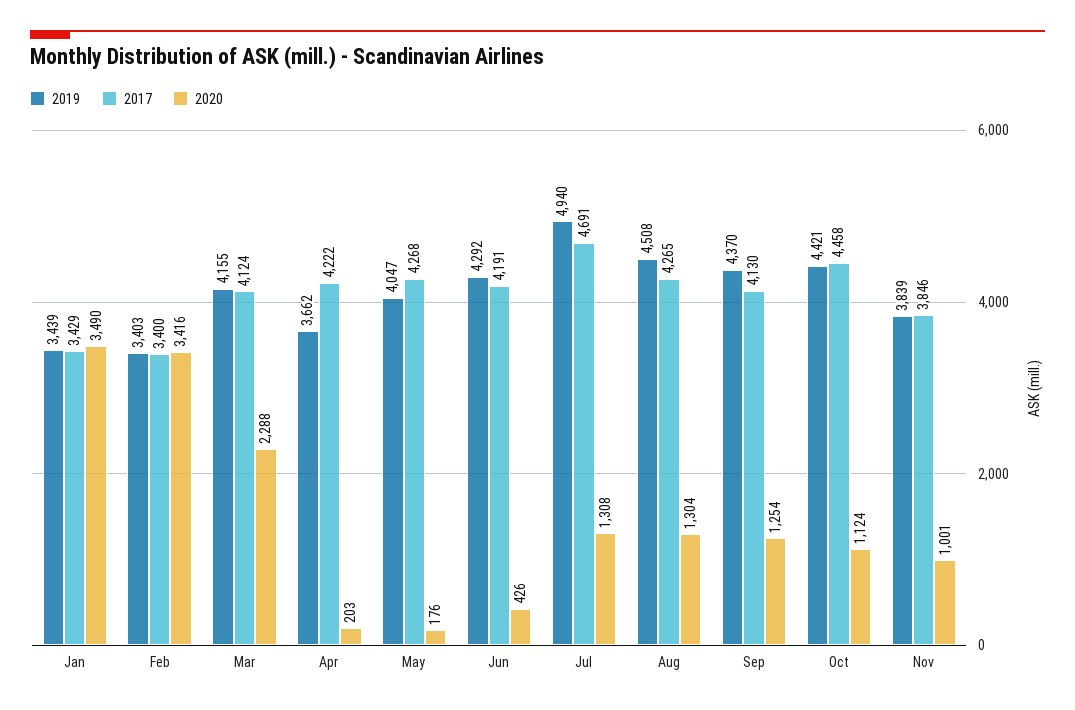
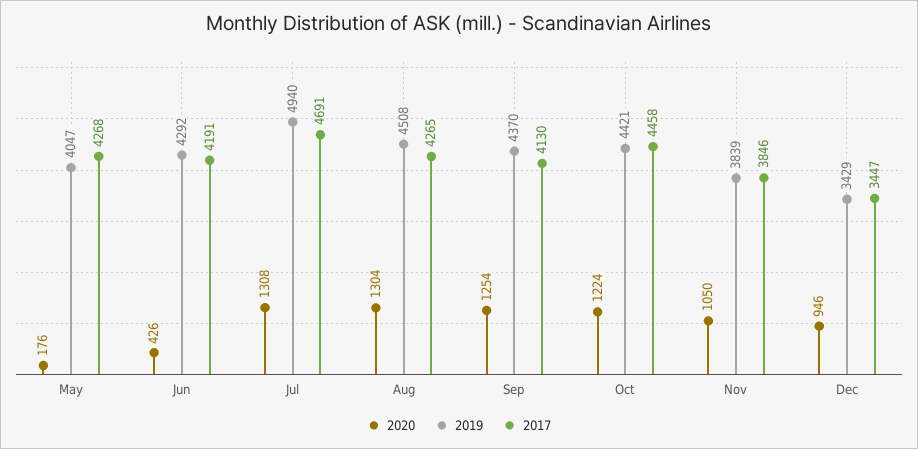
2019, Jan: 3439 -> none
2017, Jan: 3429 -> none
2020, Jan: 3490 -> none
2019, Feb: 3403 -> none
2017, Feb: 3400 -> none
2020, Feb: 3416 -> none
2019, Mar: 4155 -> none
2017, Mar: 4124 -> none
2020, Mar: 2288 -> none
2019, Apr: 3662 -> none
2017, Apr: 4222 -> none
2020, Apr: 203 -> none
2020, Oct: 1124 -> 1224
2020, Nov: 1001 -> 1050
2020, Dec: none -> 946
2019, Dec: none -> 3429
2017, Dec: none -> 3447

